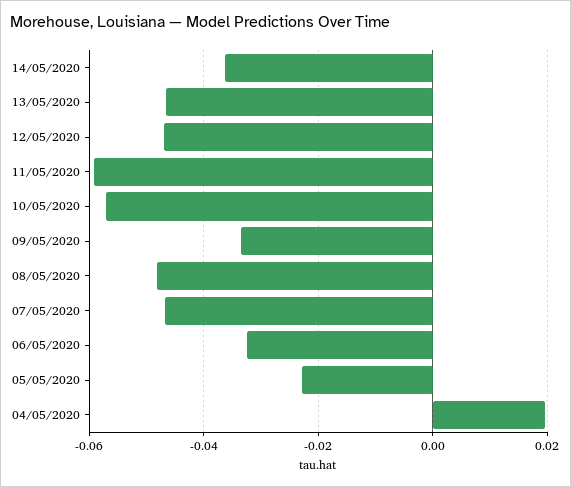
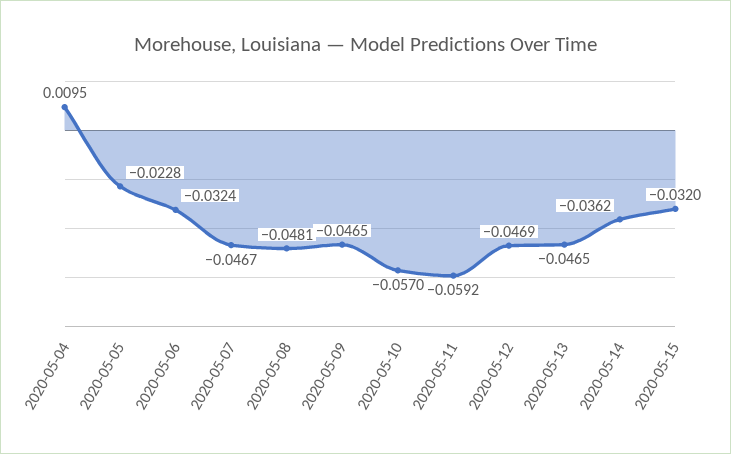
09/05/2020: -0.034 -> -0.0465
04/05/2020: 0.02 -> 0.0095
2020-05-15: none -> -0.032

